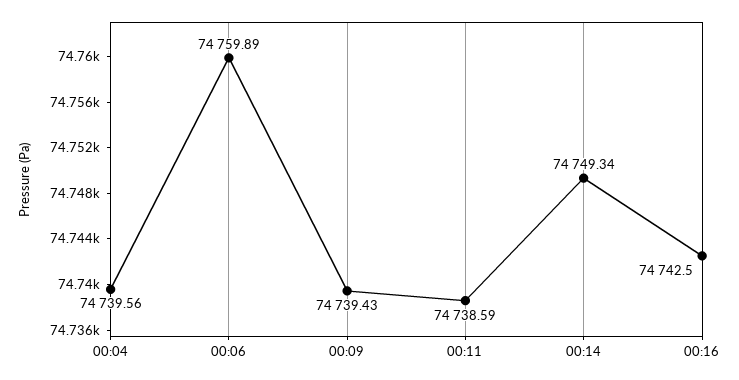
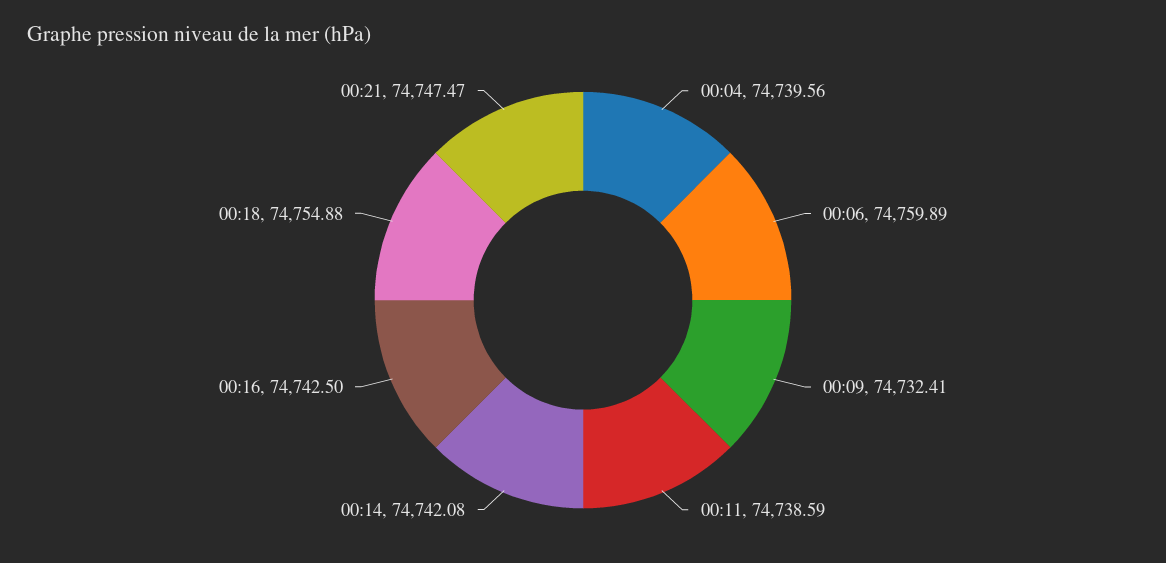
00:09: 74739.43 -> 74732.41
00:14: 74749.34 -> 74742.08
00:18: none -> 74754.88
00:21: none -> 74747.47

